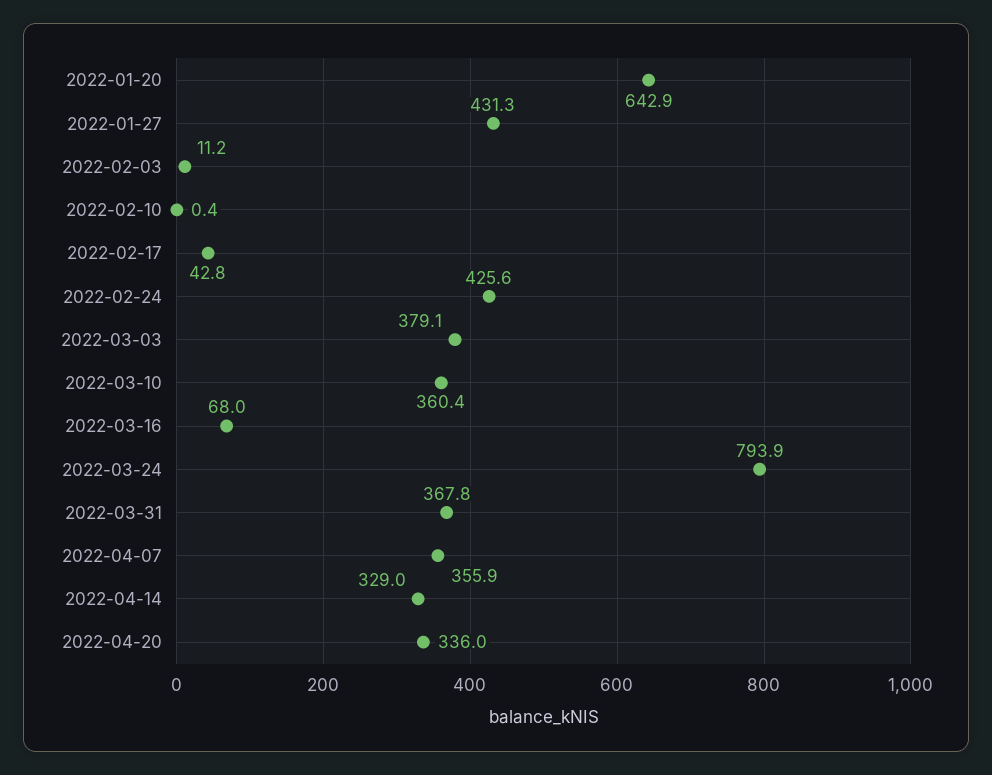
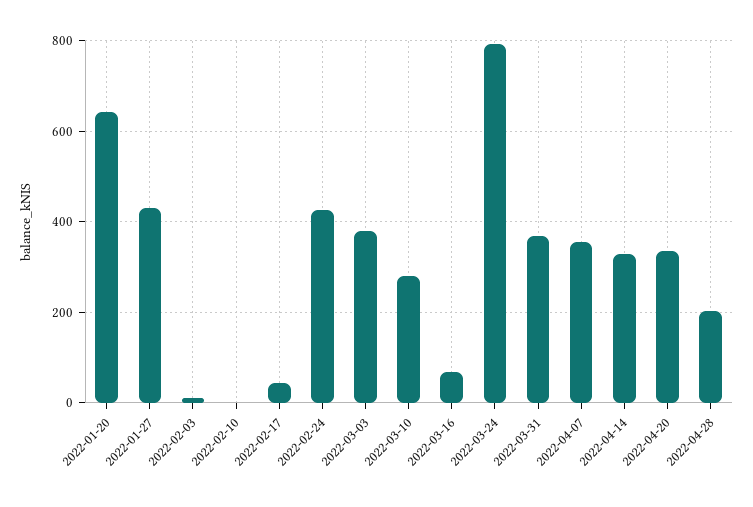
2022-03-10: 360.4 -> 280
2022-04-28: none -> 200

